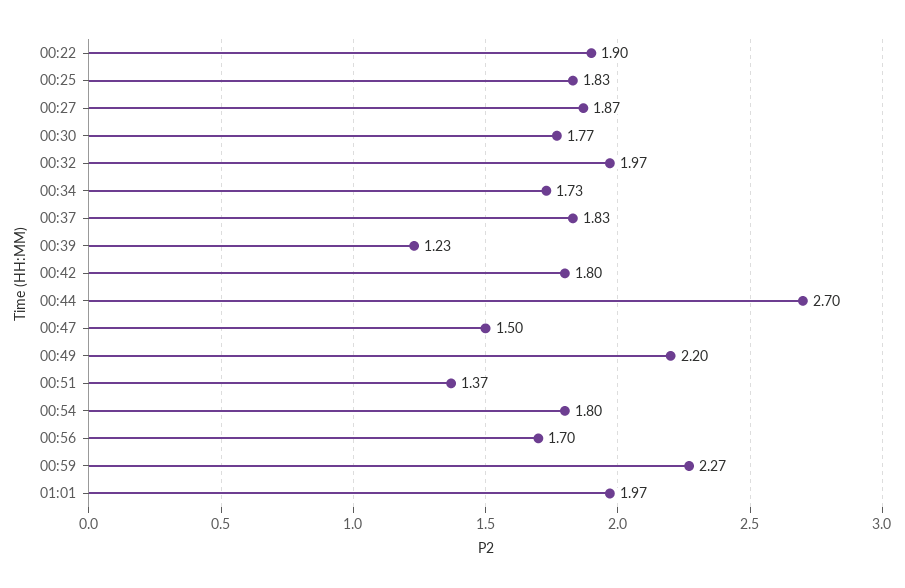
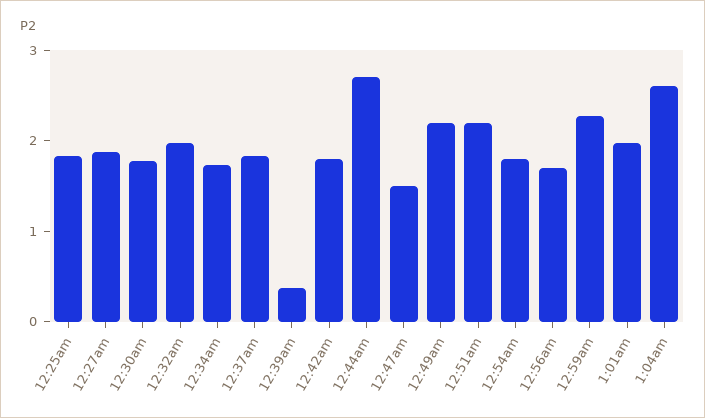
00:22: 1.9 -> none
00:39: 1.23 -> 0.4
00:51: 1.37 -> 2.2
1:04am: none -> 2.6

